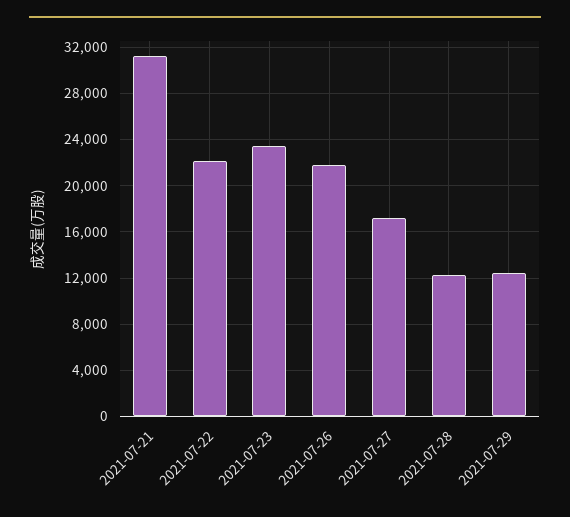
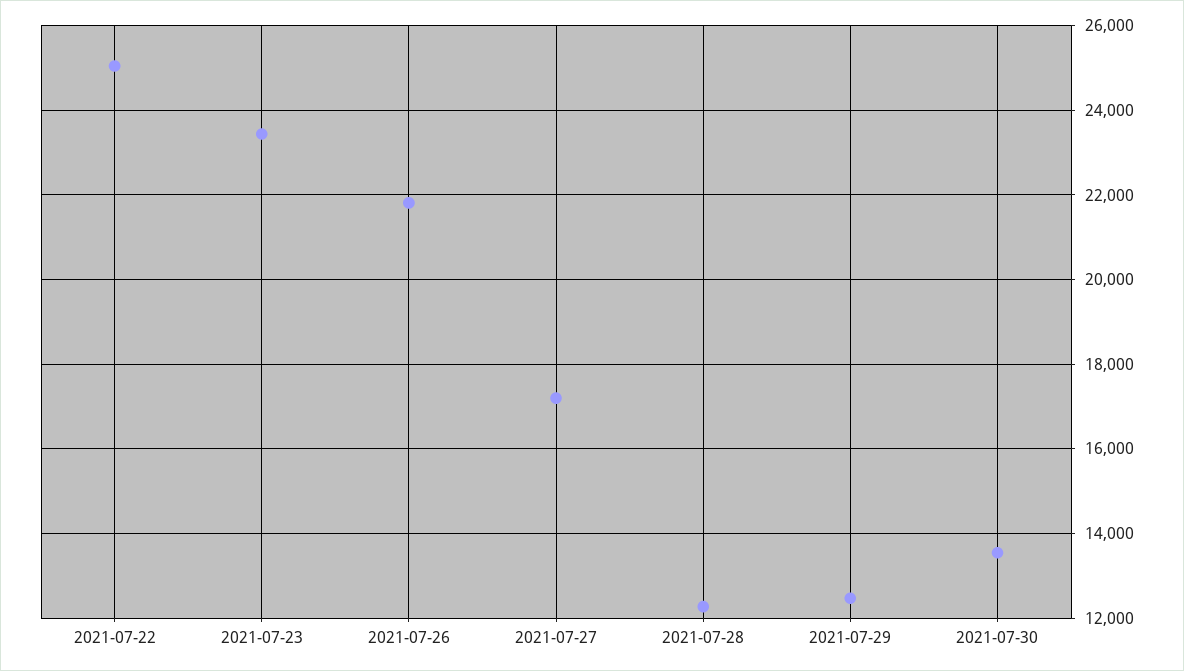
2021-07-21: 31000 -> none
2021-07-22: 22000 -> 25000
2021-07-30: none -> 13600

